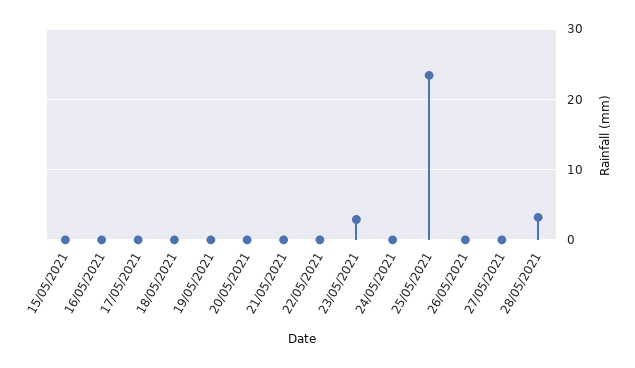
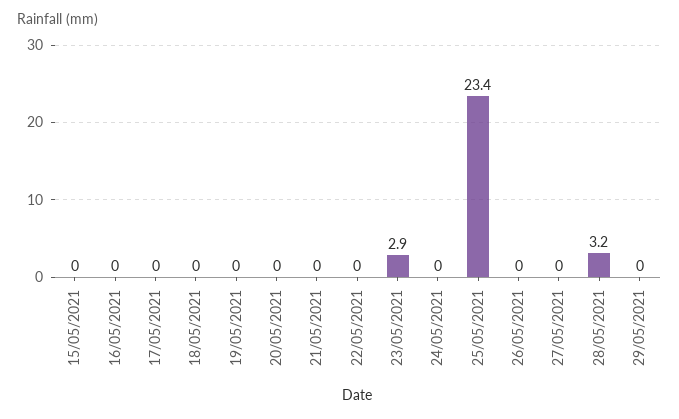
29/05/2021: none -> 0

